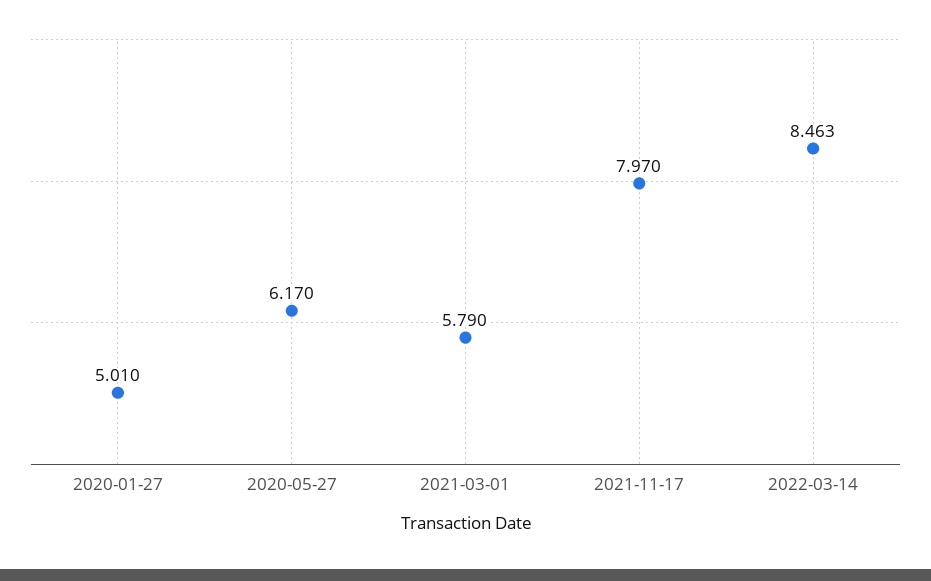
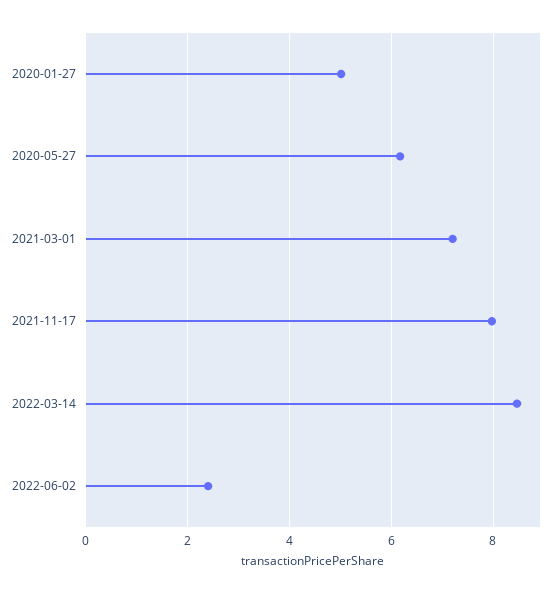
2021-03-01: 5.79 -> 7.2
2022-06-02: none -> 2.4

